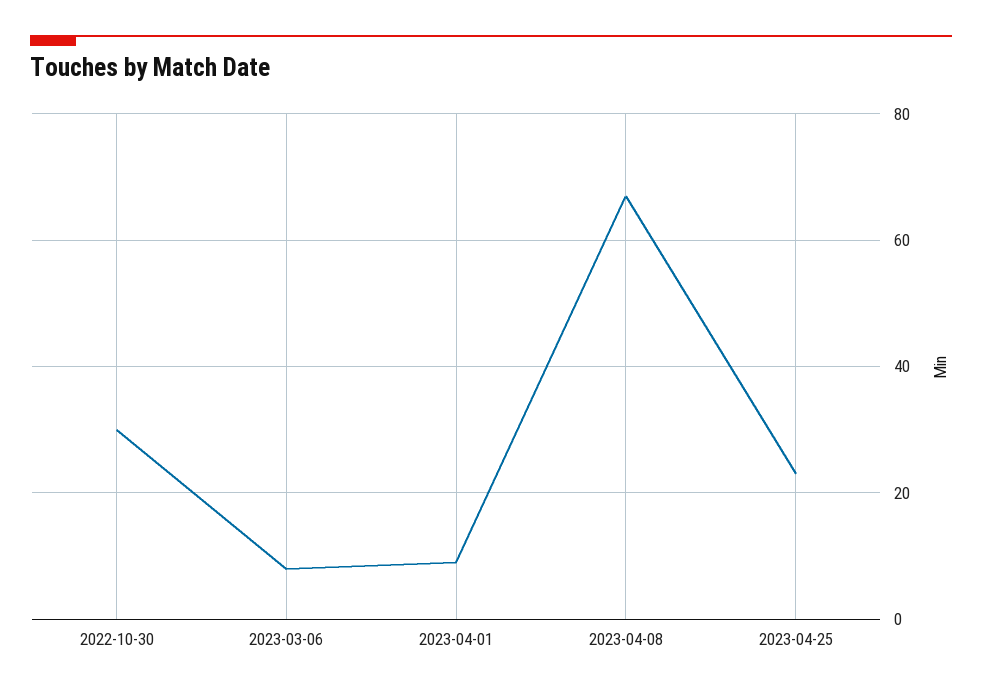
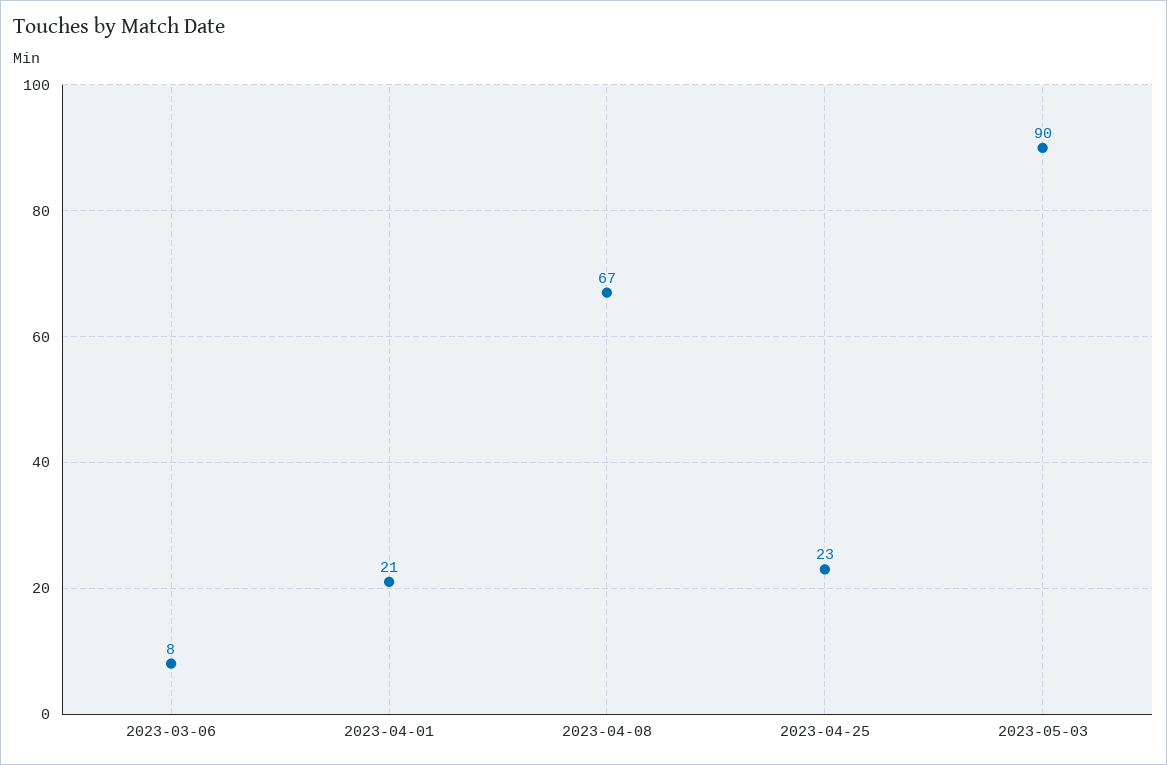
2022-10-30: 30 -> none
2023-04-01: 10 -> 21
2023-05-03: none -> 90

